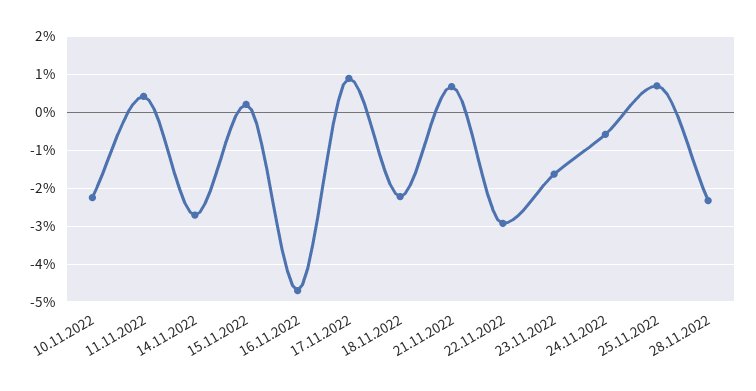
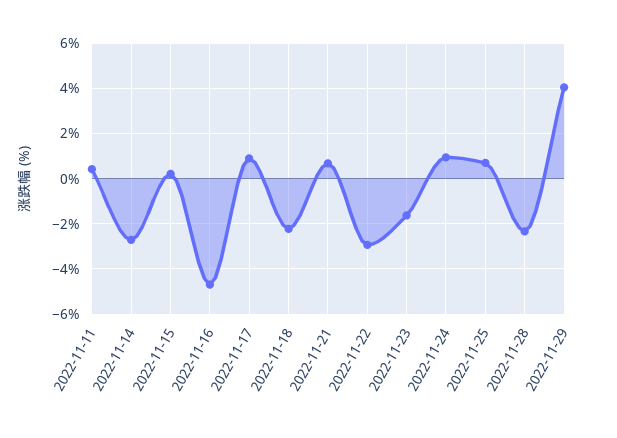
10.11.2022: -2.2 -> none
24.11.2022: -0.6 -> 1
2022-11-29: none -> 4

